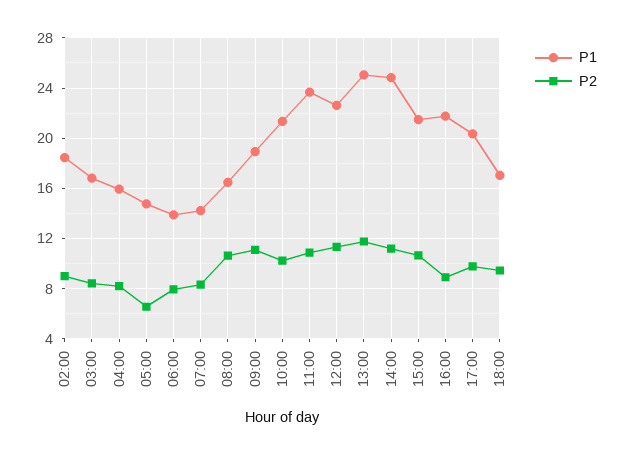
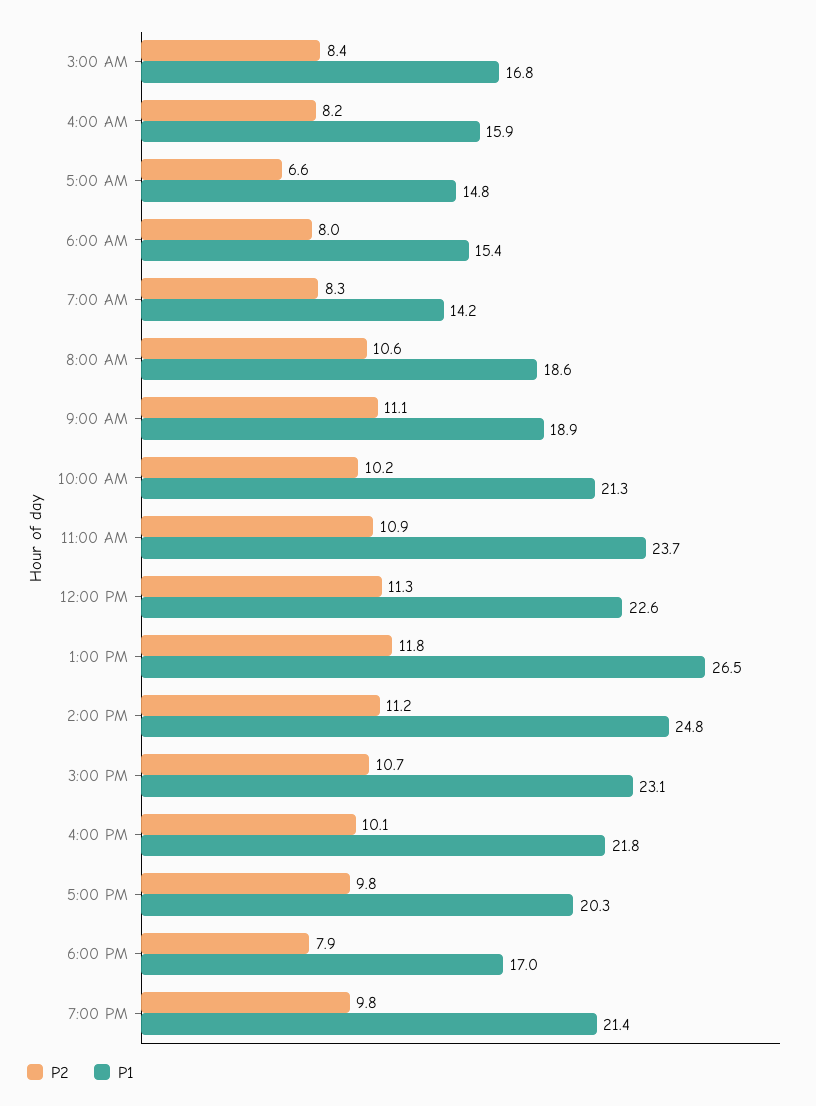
P1, 02:00: 18.5 -> none
P2, 02:00: 9 -> none
P1, 06:00: 14 -> 15.4
P1, 08:00: 16.5 -> 18.6
P1, 13:00: 25 -> 26.5
P1, 15:00: 21.5 -> 23.1
P2, 16:00: 9 -> 10.1
P2, 18:00: 9.5 -> 7.9
P2, 7:00 PM: none -> 9.8
P1, 7:00 PM: none -> 21.4

